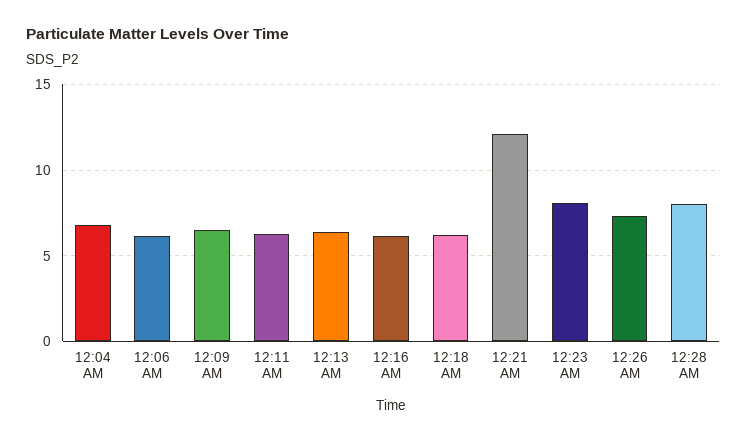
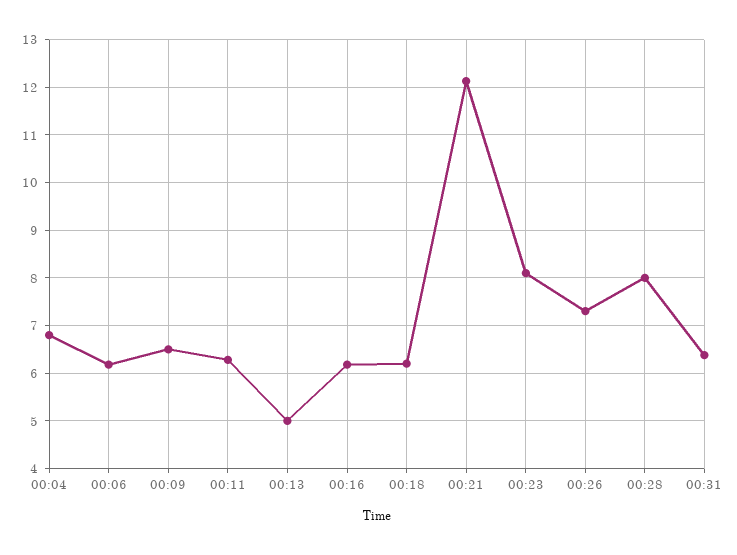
12:13 AM: 6.5 -> 5
00:31: none -> 6.4

